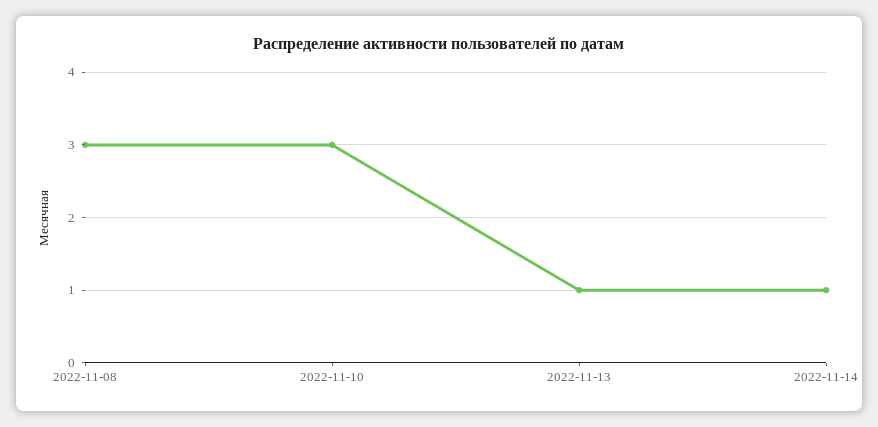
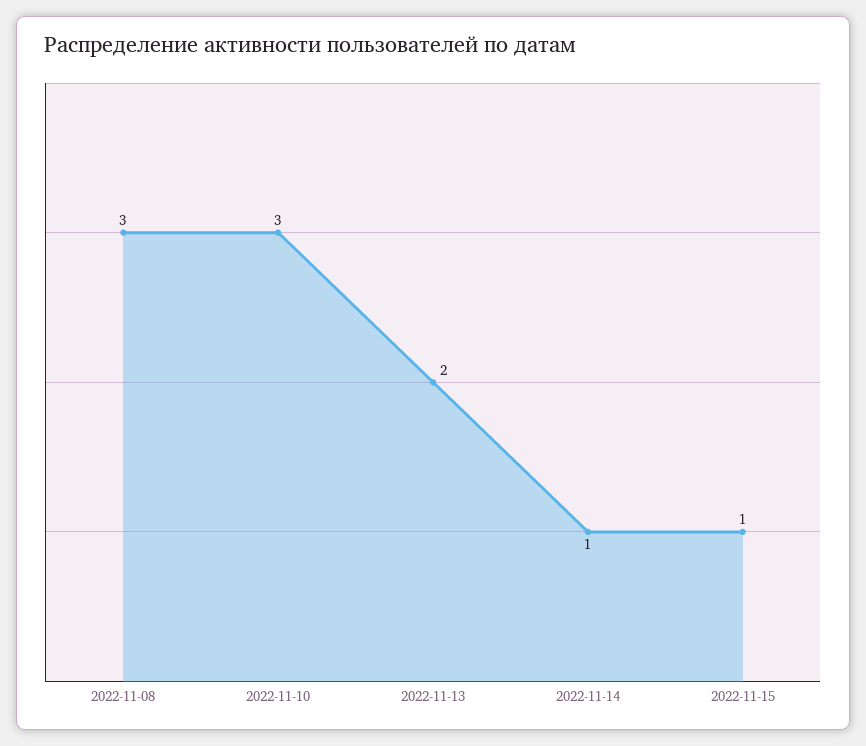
2022-11-13: 1 -> 2
2022-11-15: none -> 1

